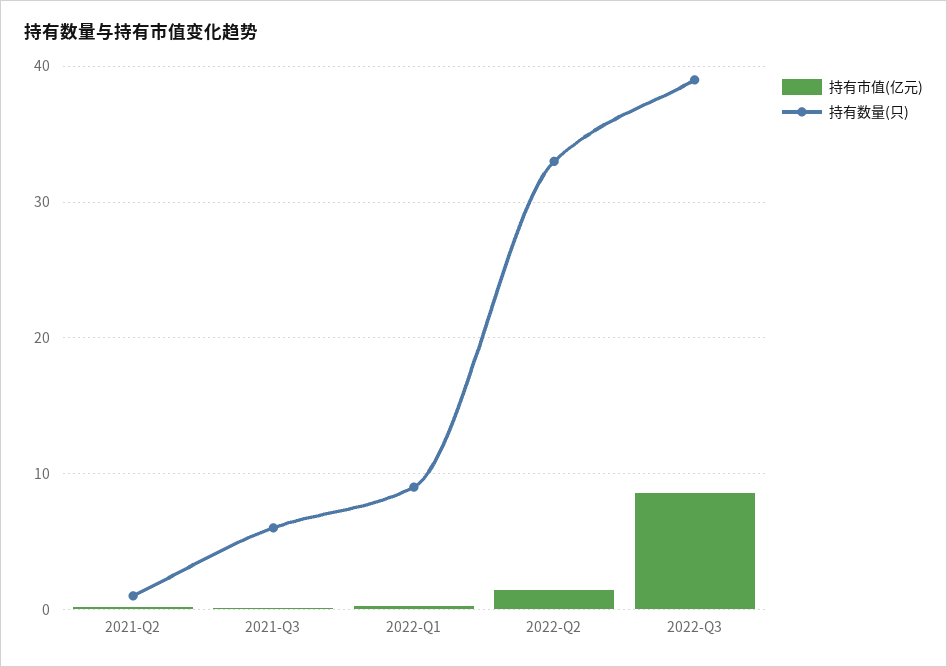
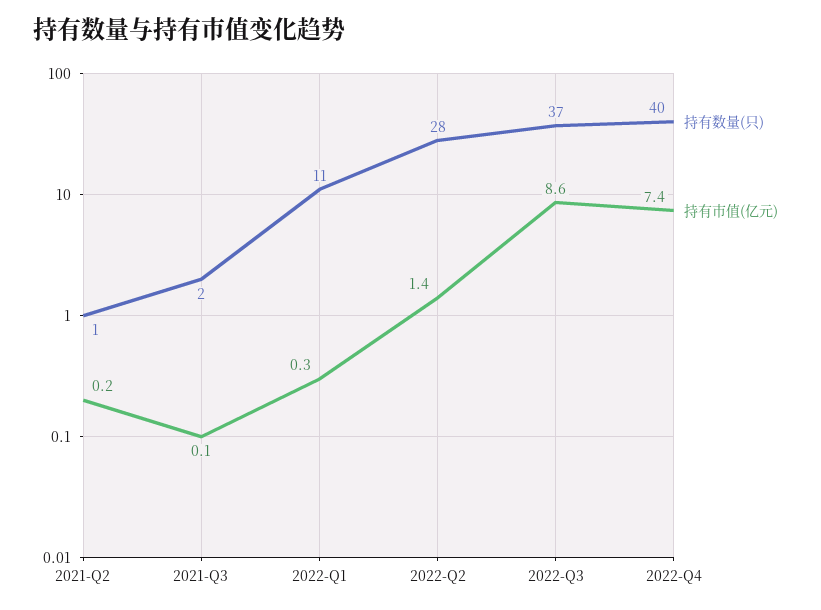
持有数量(只), 2021-Q3: 6 -> 2
持有数量(只), 2022-Q1: 9 -> 11
持有数量(只), 2022-Q2: 33 -> 28
持有数量(只), 2022-Q3: 39 -> 37
持有数量(只), 2022-Q4: none -> 40
持有市值(亿元), 2022-Q4: none -> 7.4

